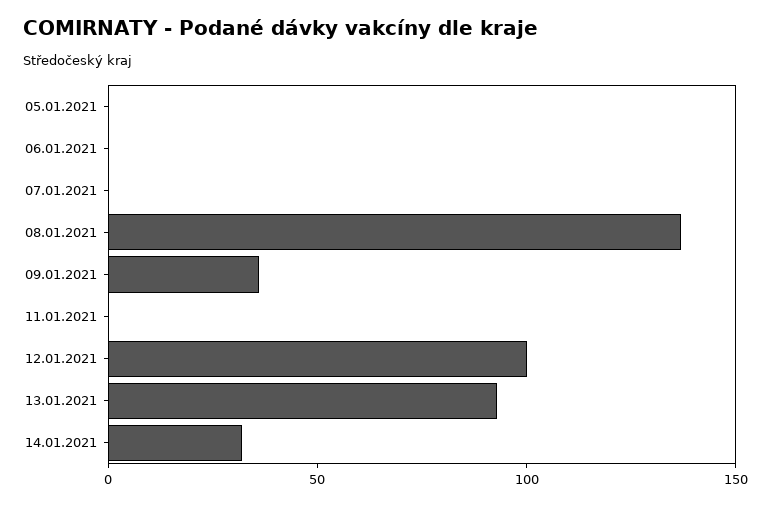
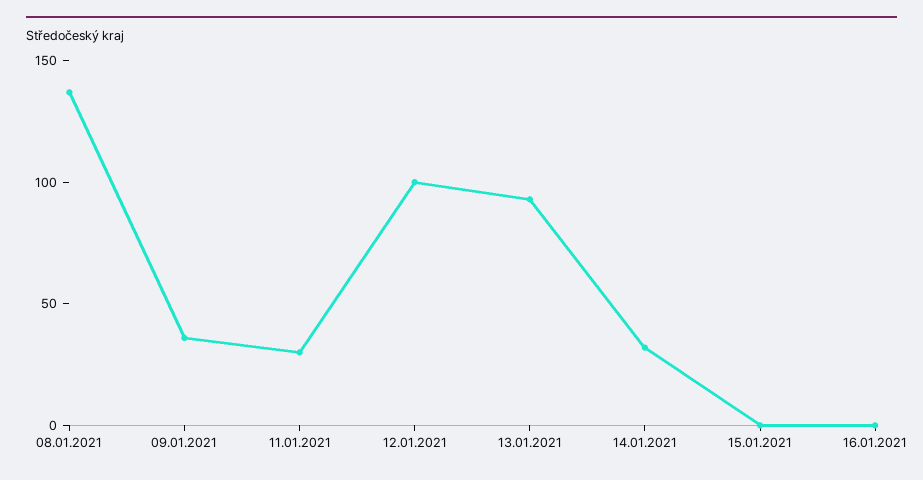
05.01.2021: 0 -> none
06.01.2021: 0 -> none
07.01.2021: 0 -> none
11.01.2021: 0 -> 30
15.01.2021: none -> 0
16.01.2021: none -> 0

